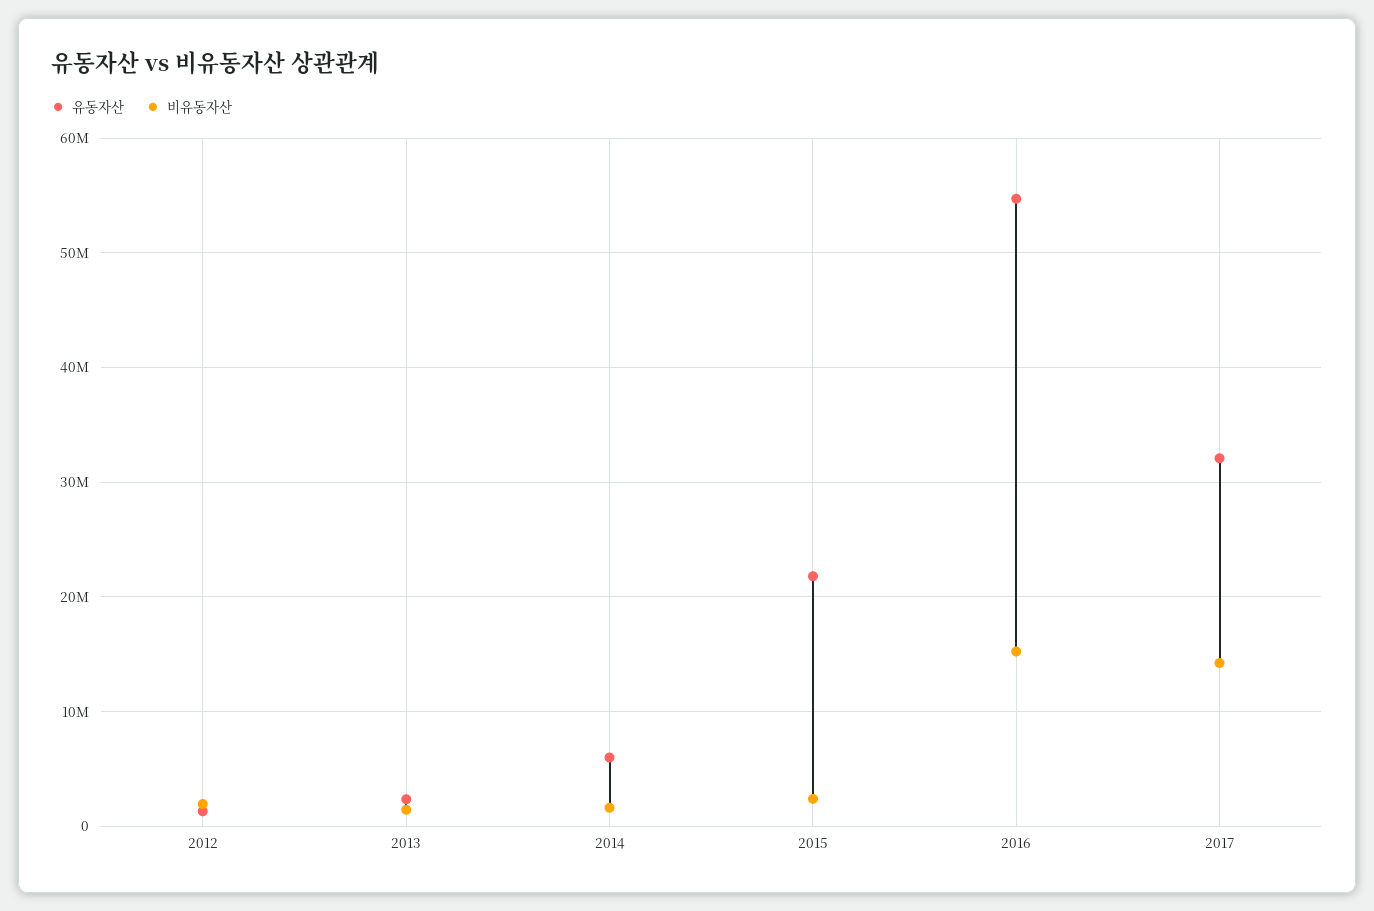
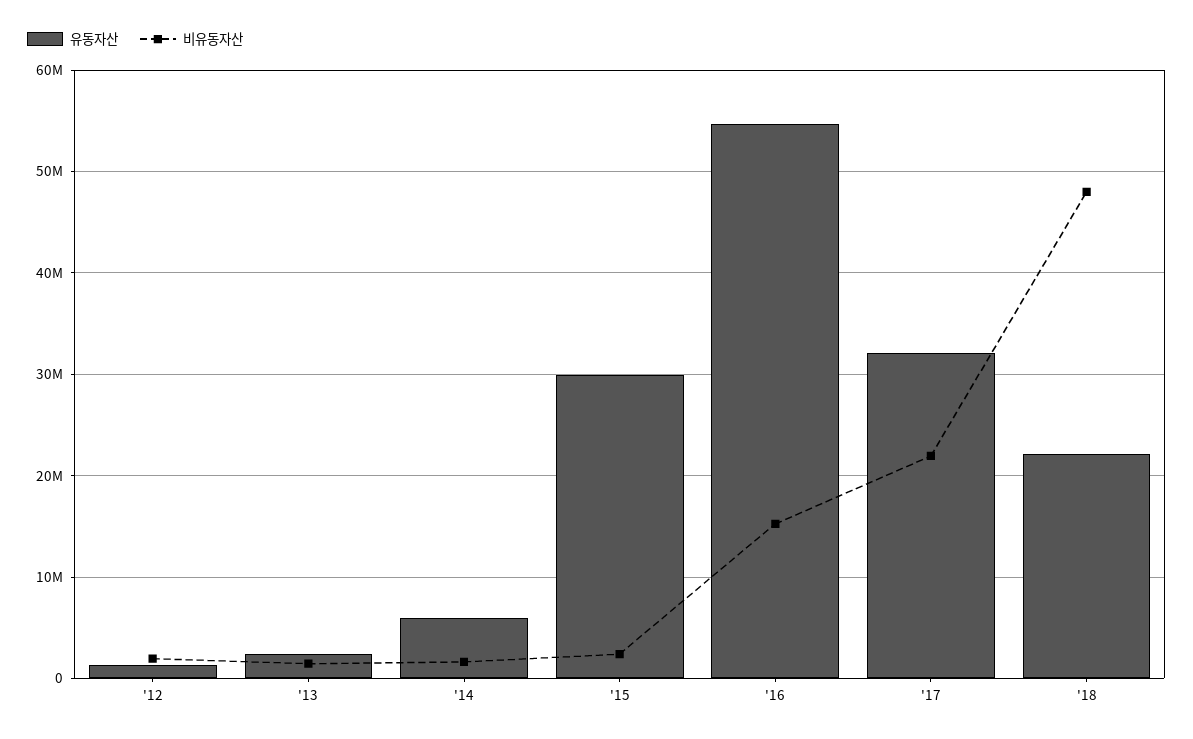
유동자산, 2015: 22000000 -> 30000000
비유동자산, 2017: 14000000 -> 22000000
유동자산, '18: none -> 22000000
비유동자산, '18: none -> 48000000

